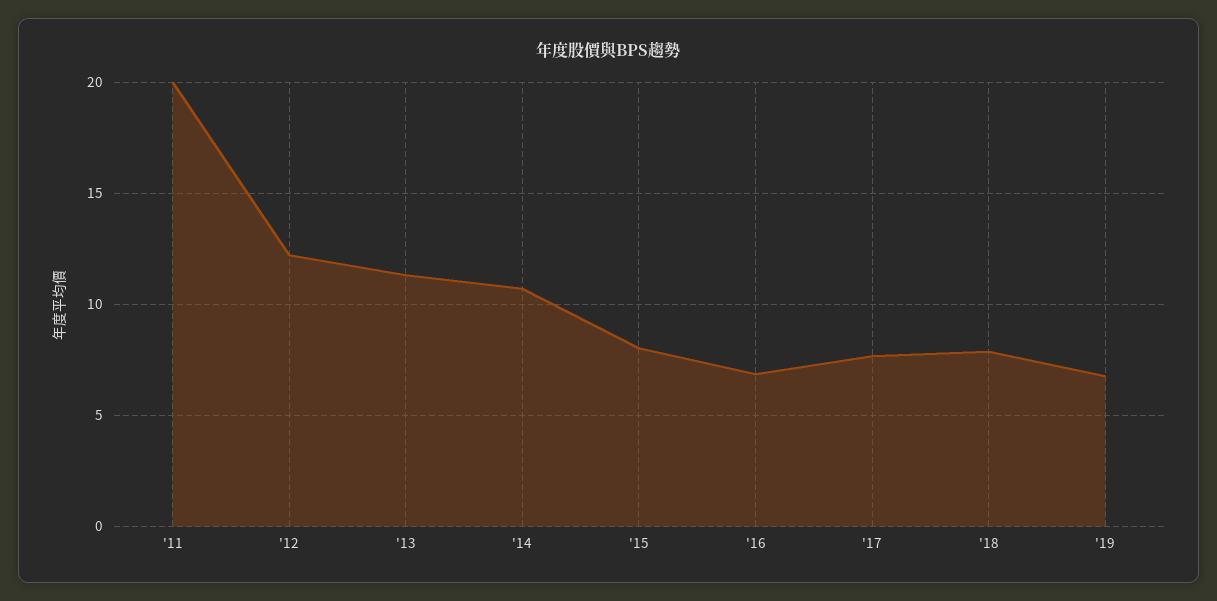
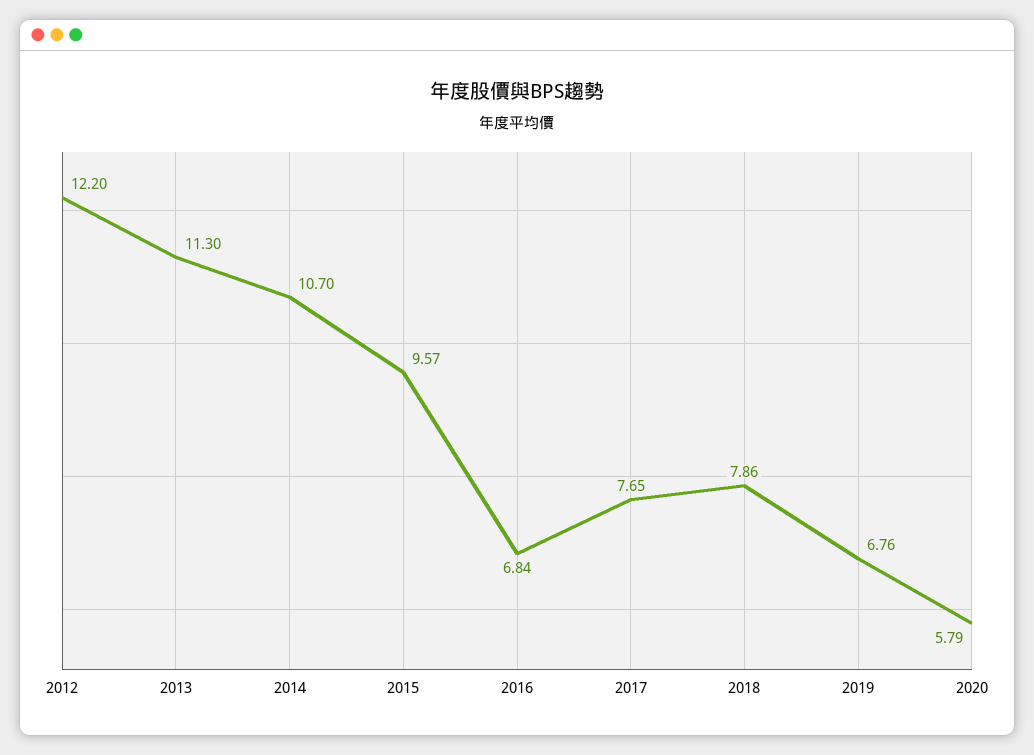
'11: 20 -> none
'15: 8 -> 9.57
2020: none -> 5.79

